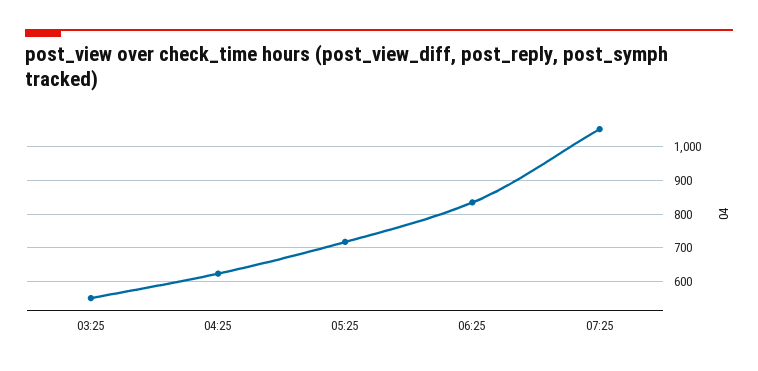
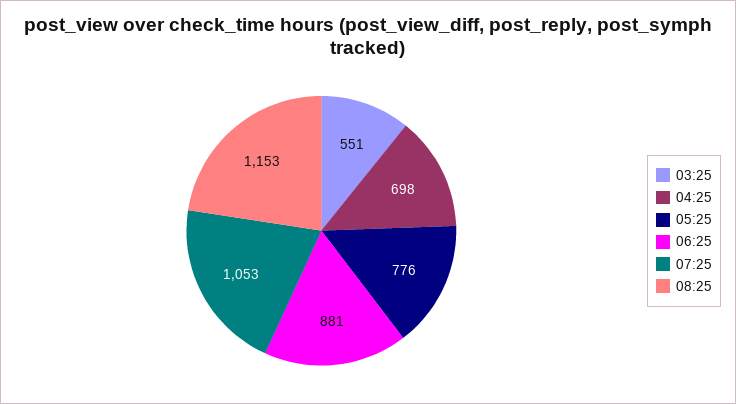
04:25: 620 -> 698
05:25: 720 -> 776
06:25: 840 -> 881
08:25: none -> 1153

